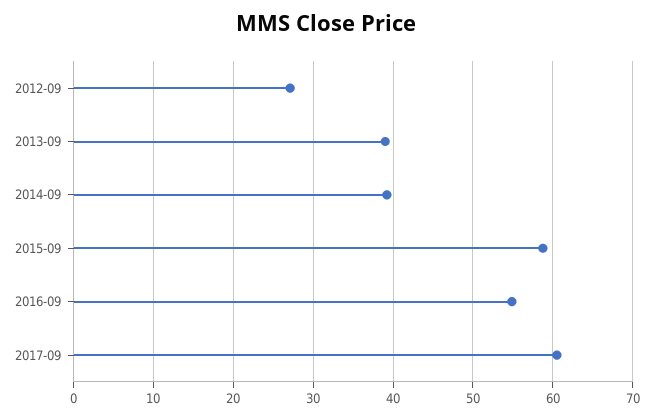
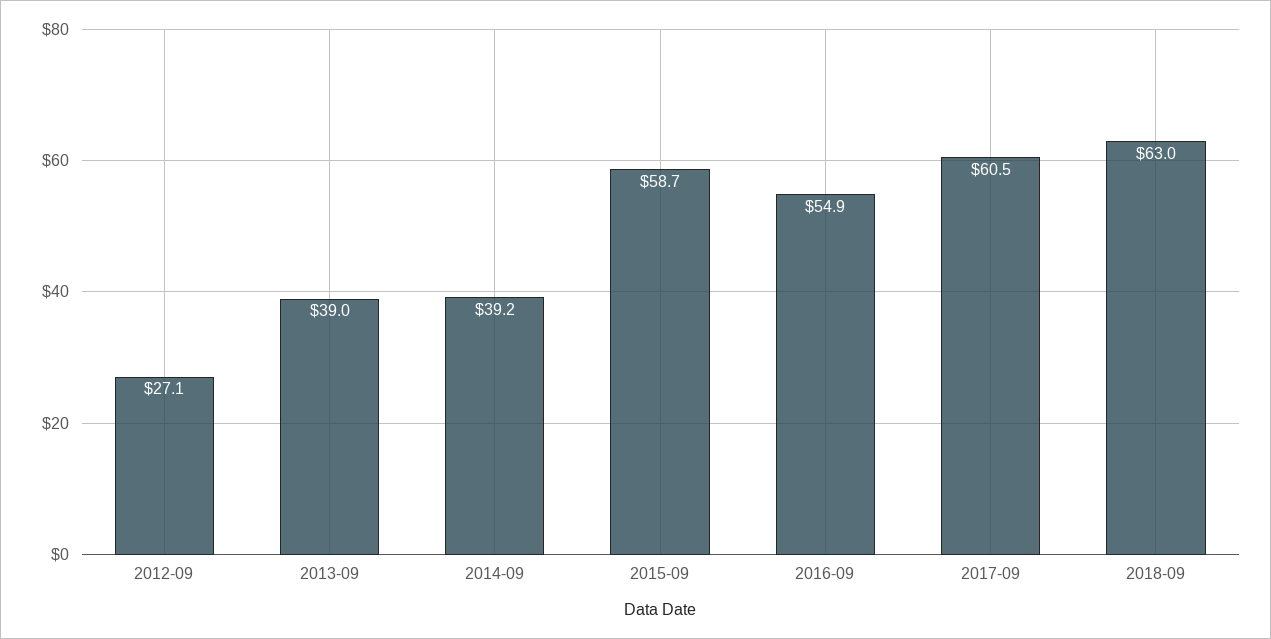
2018-09: none -> 63

